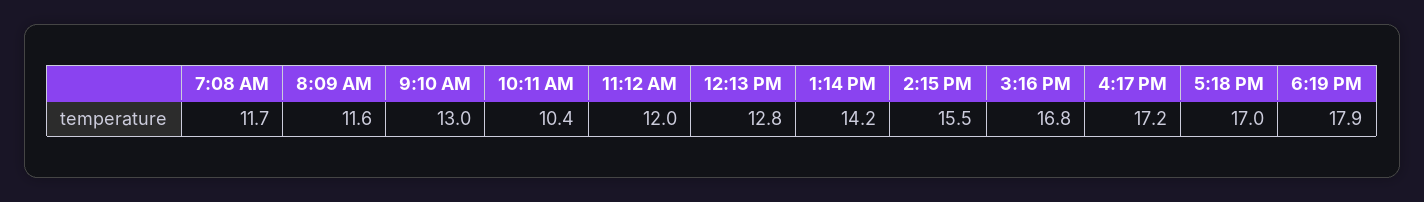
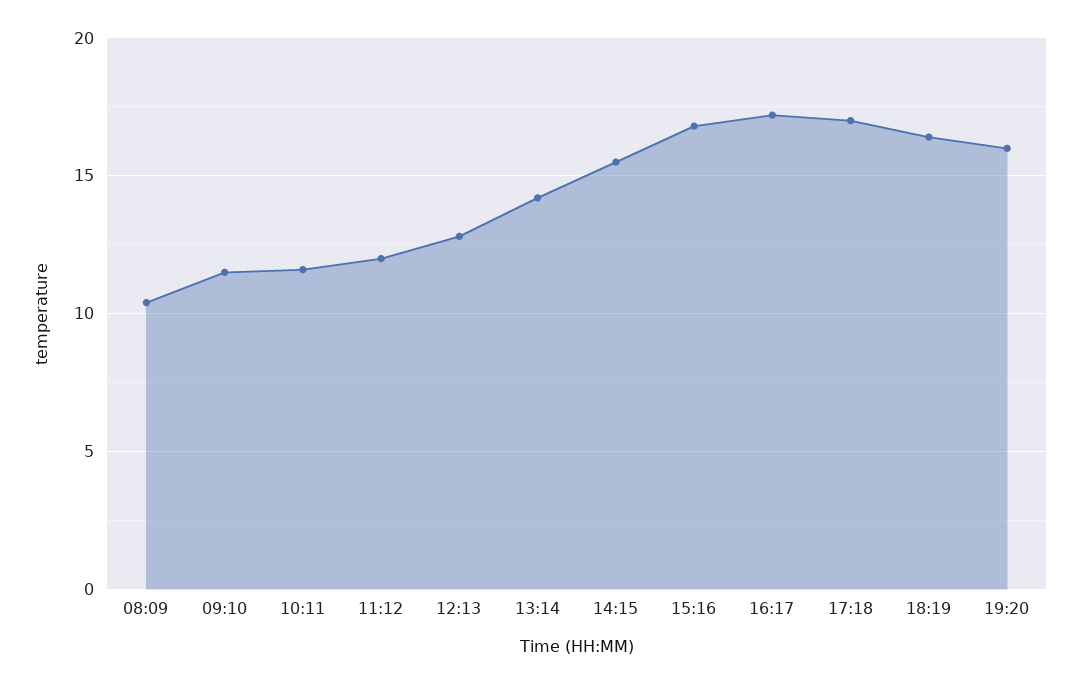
7:08 AM: 11.7 -> none
8:09 AM: 11.6 -> 10.5
9:10 AM: 13 -> 11.5
10:11 AM: 10.4 -> 11.5
6:19 PM: 17.9 -> 16.5
19:20: none -> 16

